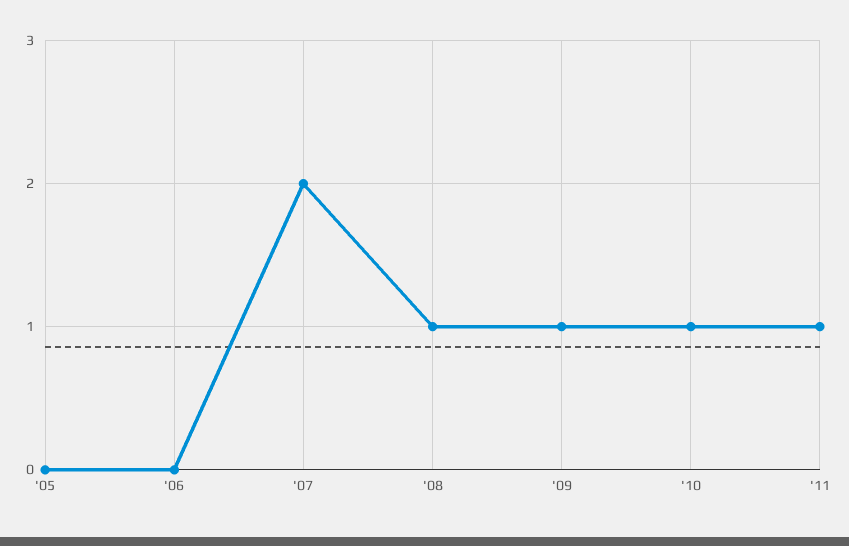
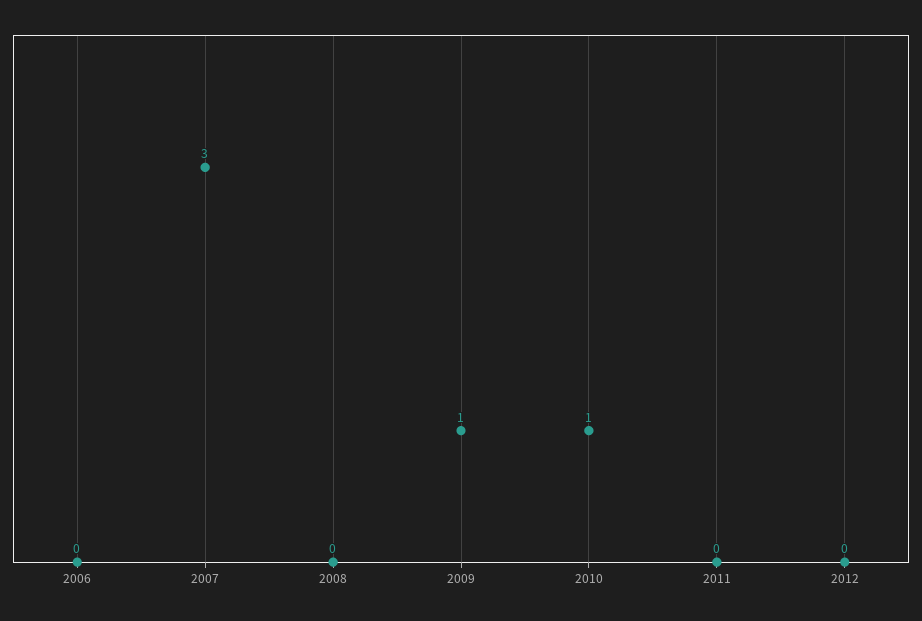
'05: 0 -> none
'07: 2 -> 3
'08: 1 -> 0
'11: 1 -> 0
2012: none -> 0

